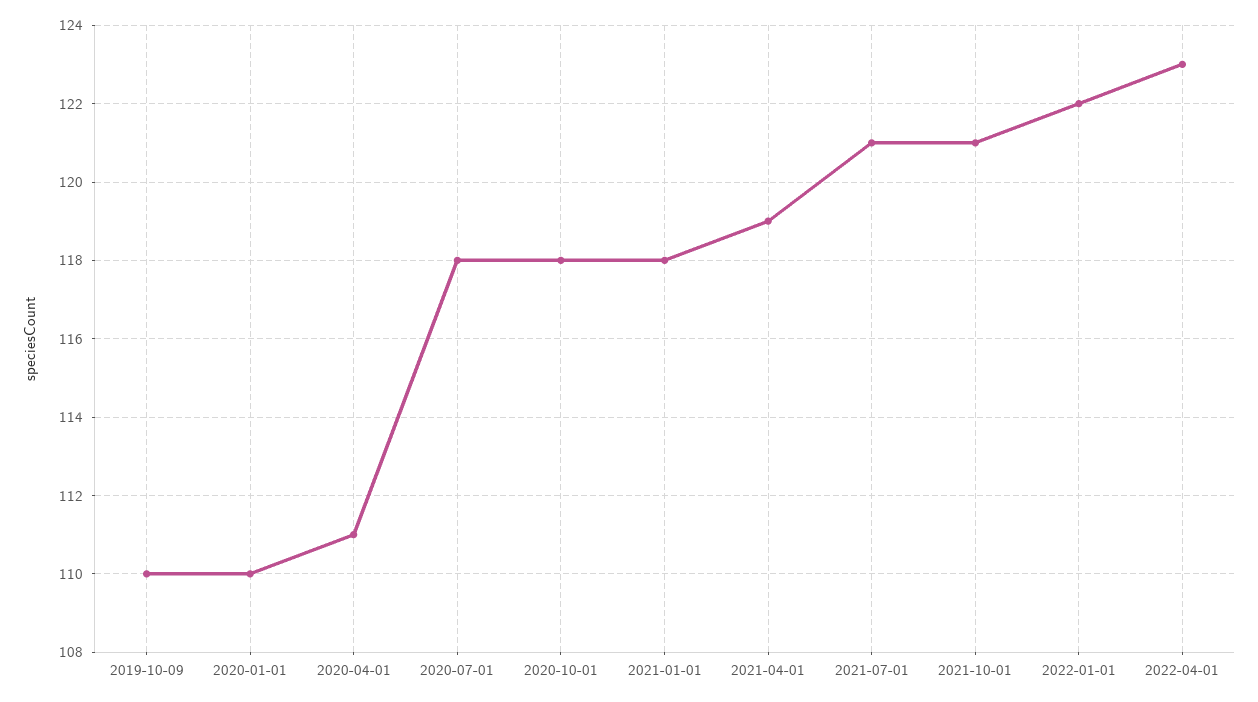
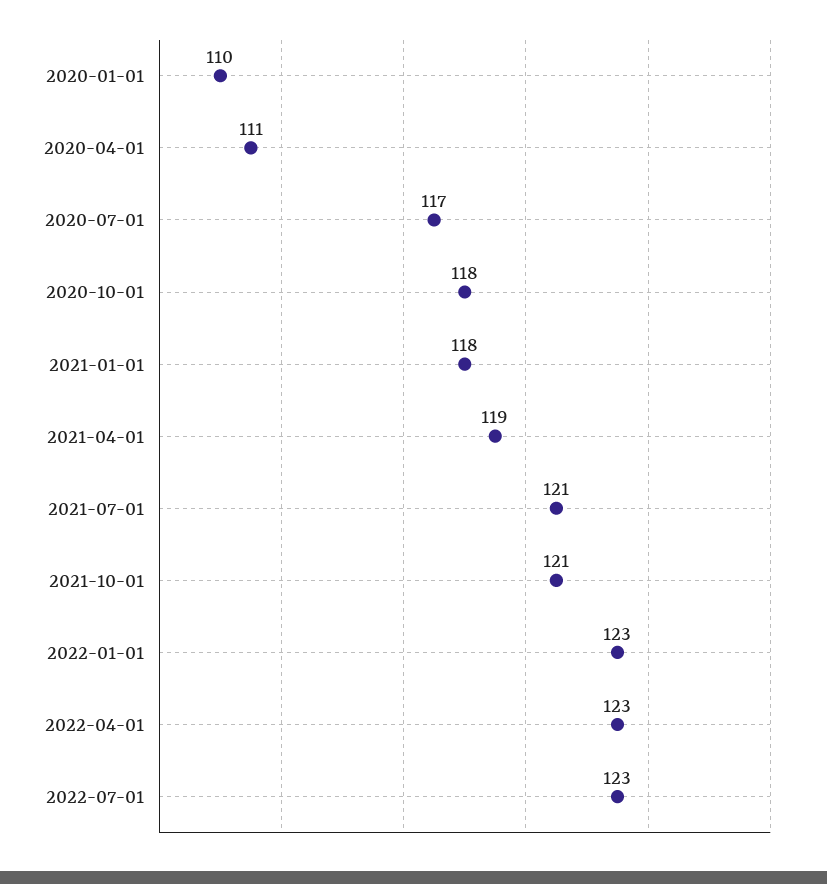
2019-10-09: 110 -> none
2020-07-01: 118 -> 117
2022-01-01: 122 -> 123
2022-07-01: none -> 123

